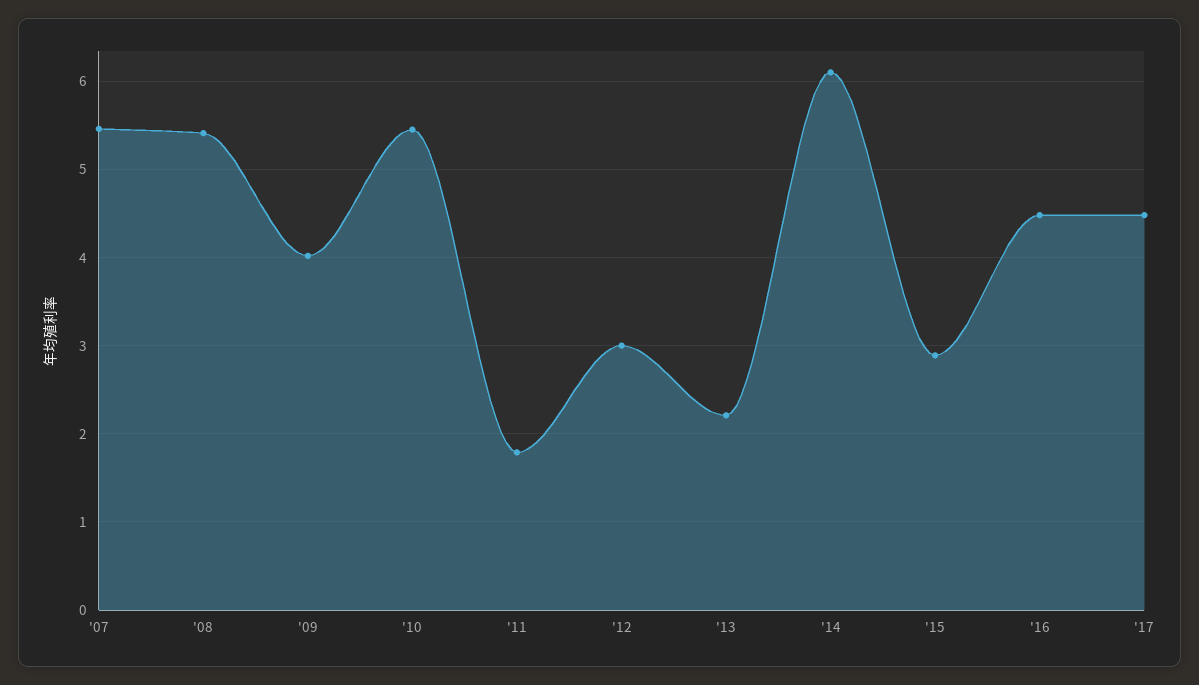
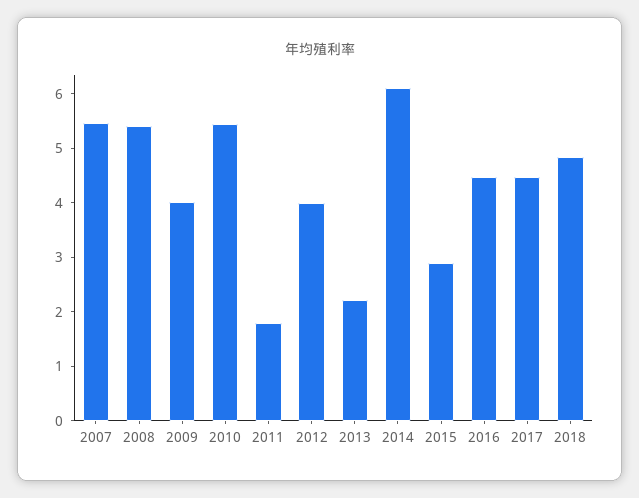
'12: 3 -> 4
2018: none -> 4.8

